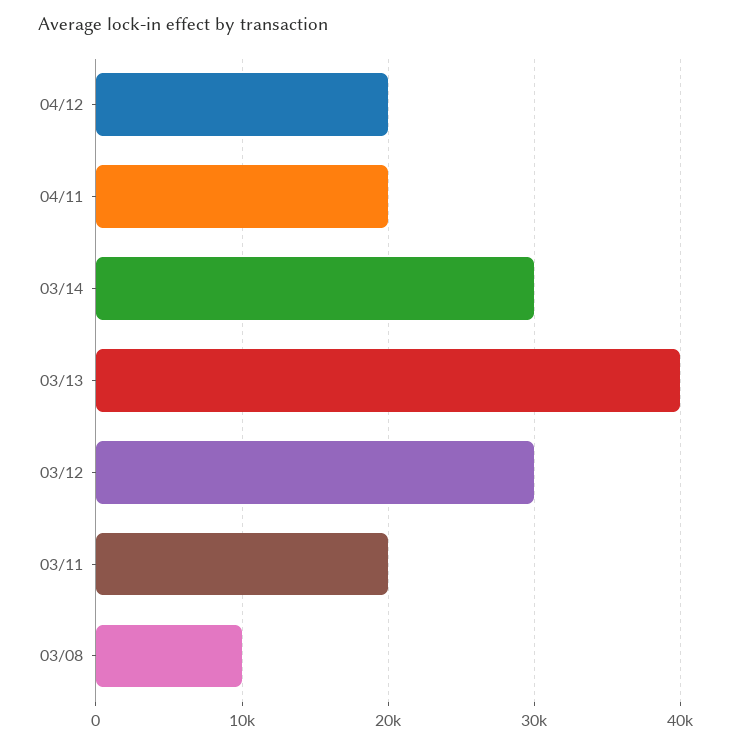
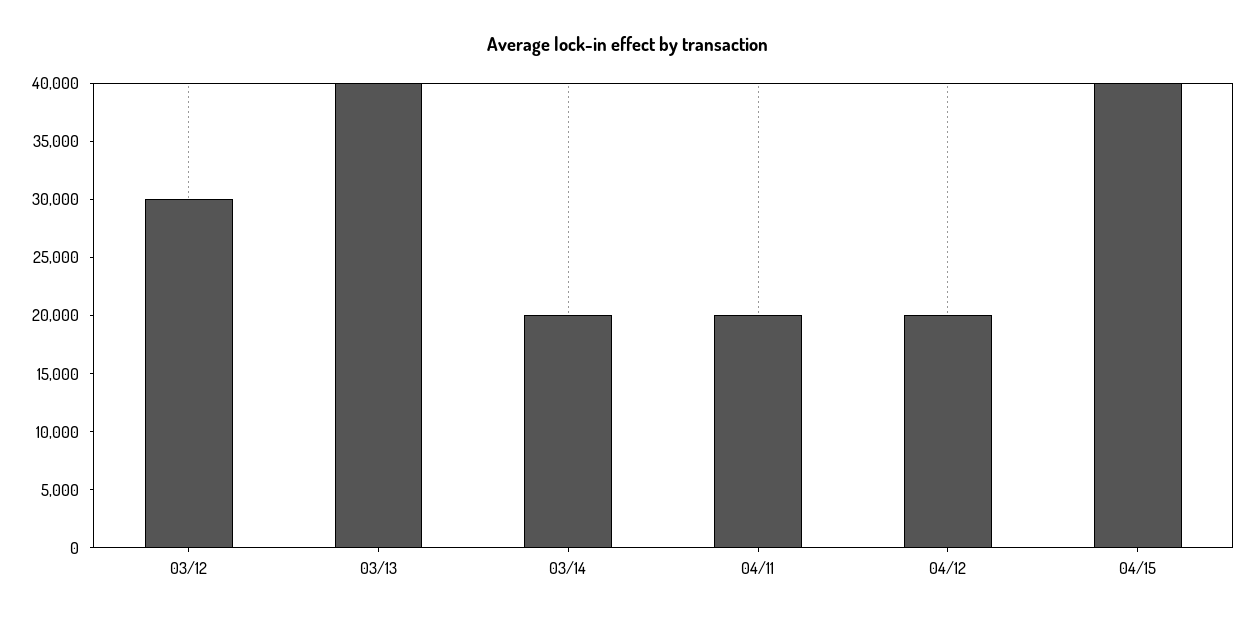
03/14: 30000 -> 20000
03/11: 20000 -> none
03/08: 10000 -> none
04/15: none -> 40000

